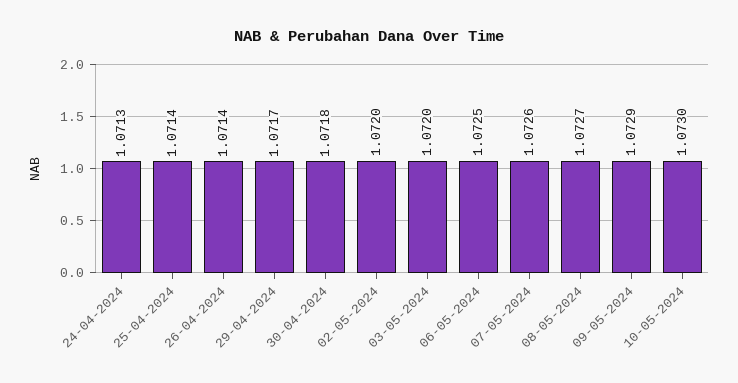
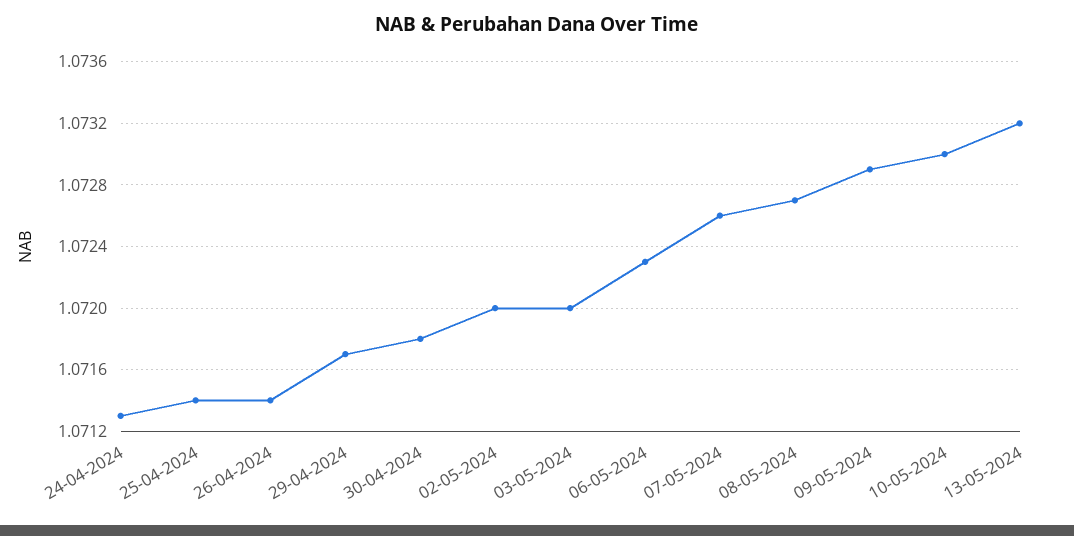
06-05-2024: 1.0725 -> 1.0723
13-05-2024: none -> 1.0732

